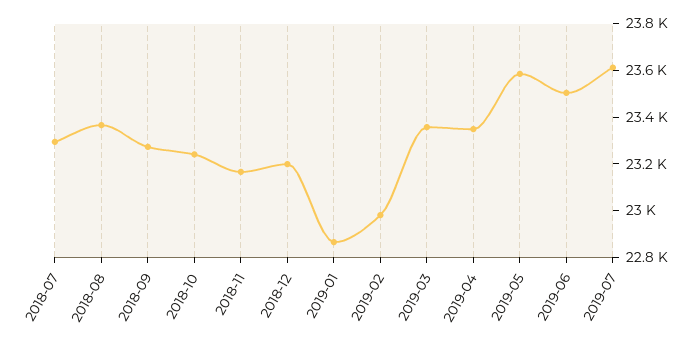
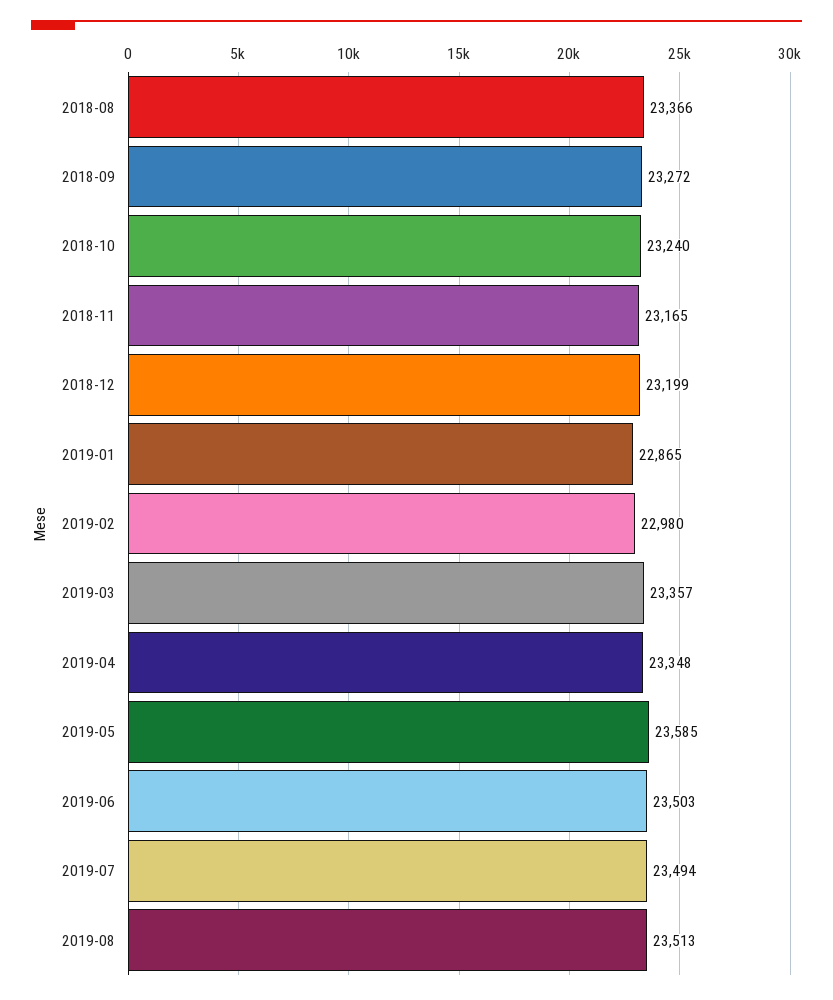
2018-07: 23300 -> none
2019-07: 23600 -> 23494
2019-08: none -> 23513

